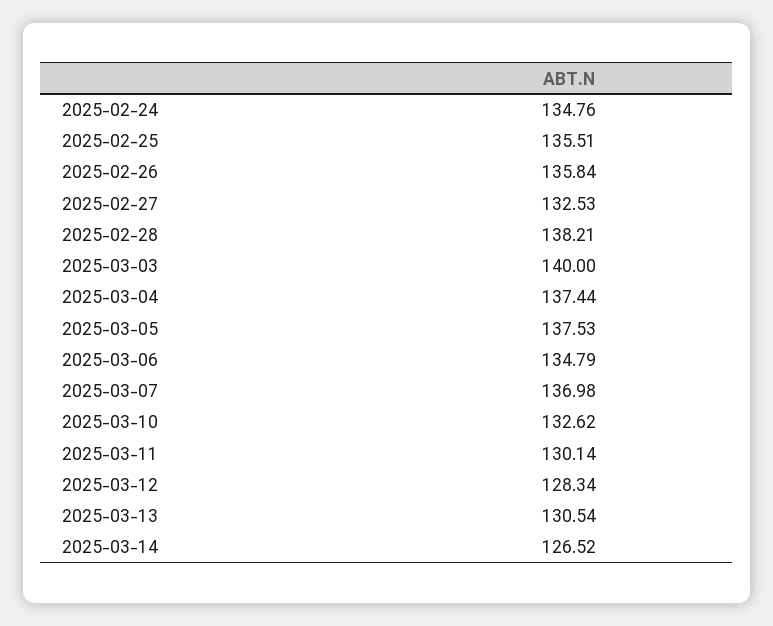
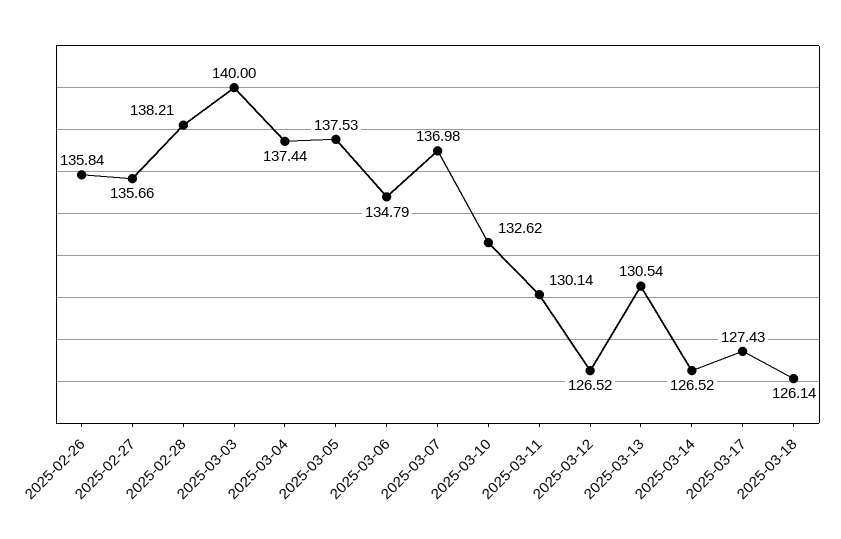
2025-02-24: 134.76 -> none
2025-02-25: 135.51 -> none
2025-02-27: 132.53 -> 135.66
2025-03-12: 128.34 -> 126.52
2025-03-17: none -> 127.43
2025-03-18: none -> 126.14

